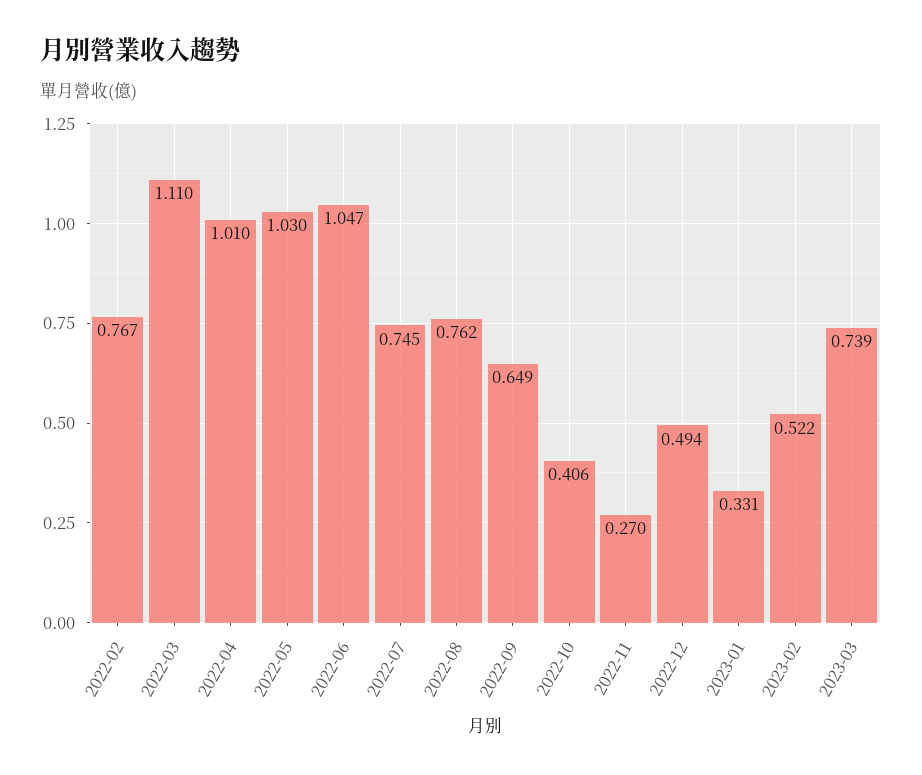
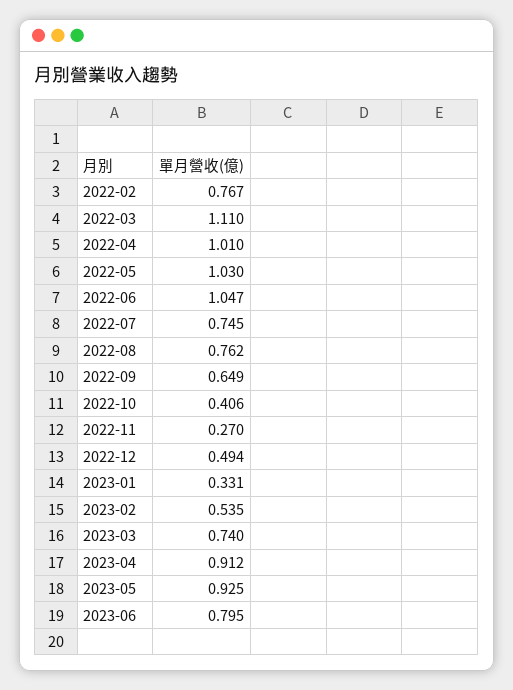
2023-02: 0.522 -> 0.535
2023-03: 0.739 -> 0.74
2023-04: none -> 0.912
2023-05: none -> 0.925
2023-06: none -> 0.795

